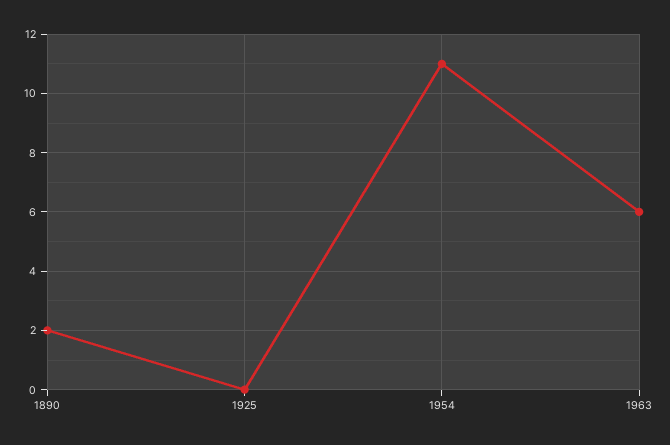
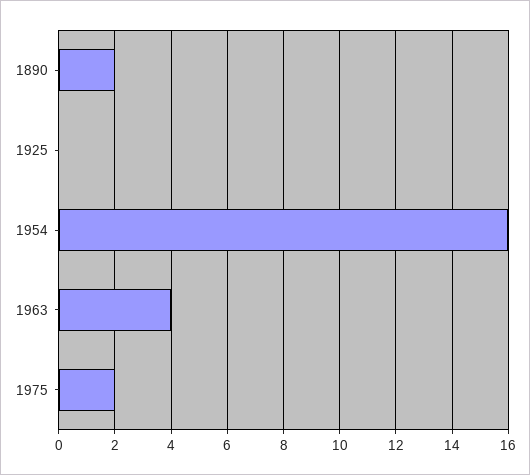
1954: 11 -> 16
1963: 6 -> 4
1975: none -> 2

